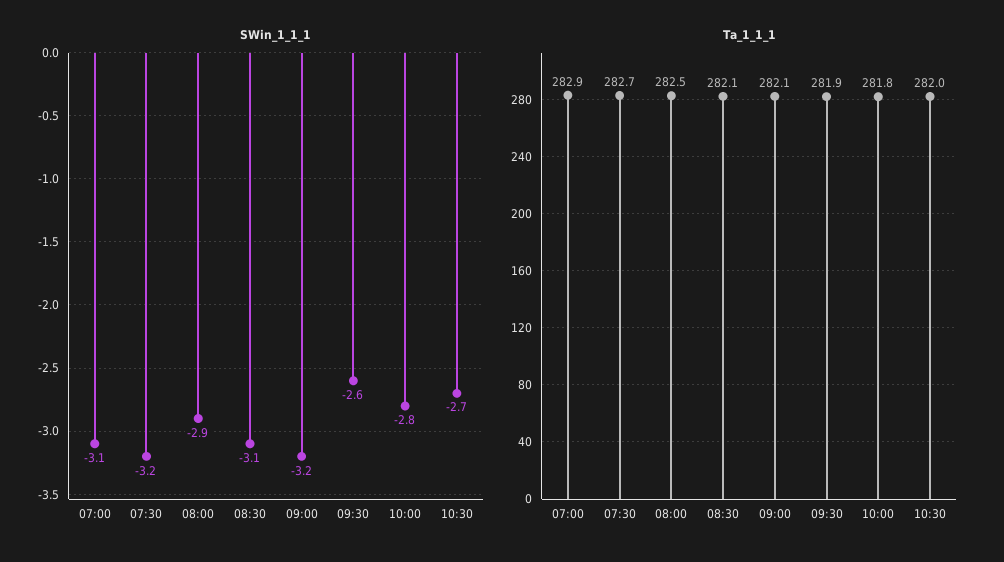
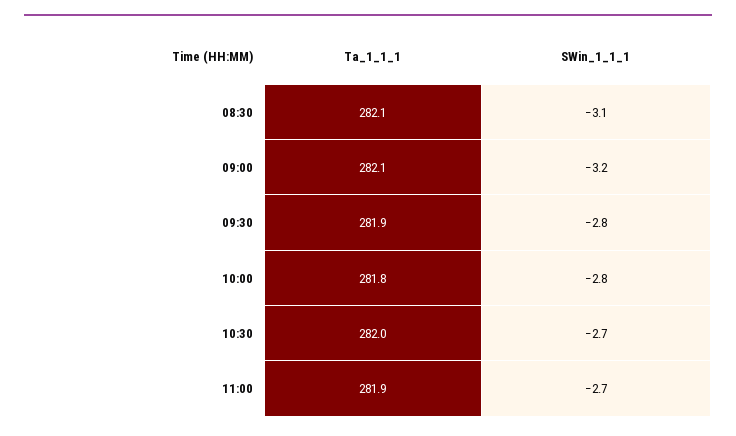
SWin_1_1_1, 07:00: -3.1 -> none
SWin_1_1_1, 07:30: -3.2 -> none
SWin_1_1_1, 08:00: -2.9 -> none
SWin_1_1_1, 09:30: -2.6 -> -2.8
Ta_1_1_1, 07:00: 282.9 -> none
Ta_1_1_1, 07:30: 282.7 -> none
Ta_1_1_1, 08:00: 282.5 -> none
Ta_1_1_1, 11:00: none -> 281.9
SWin_1_1_1, 11:00: none -> -2.7

